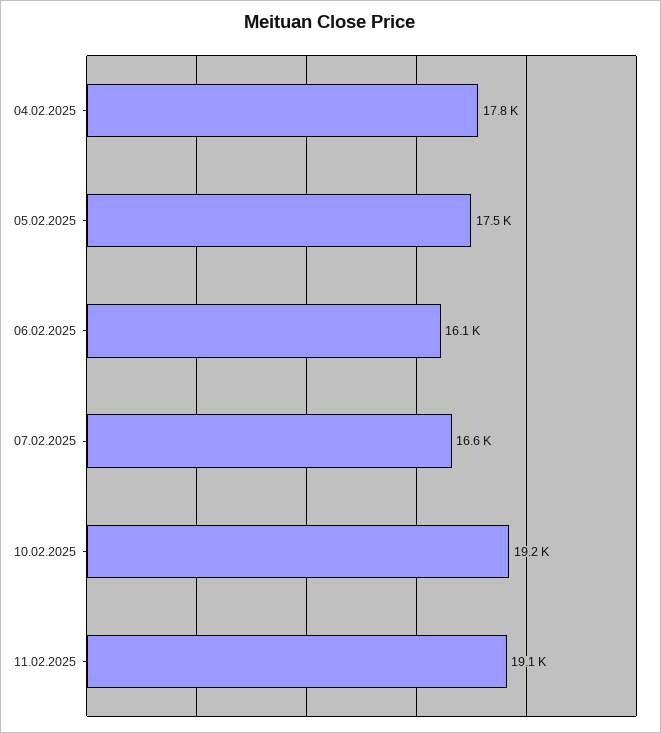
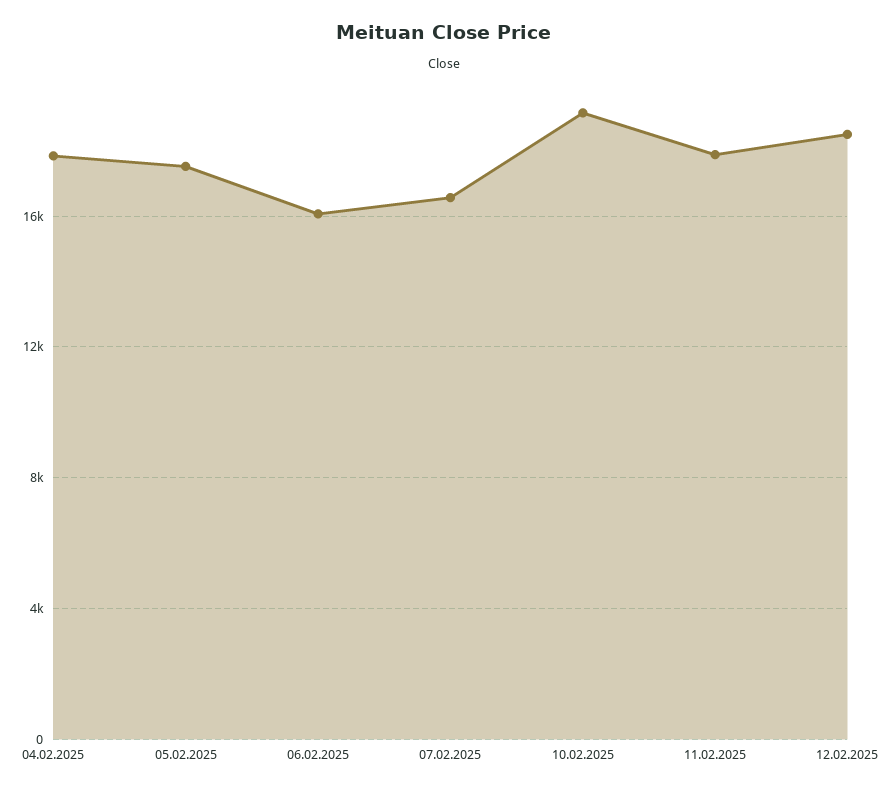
11.02.2025: 19100 -> 18000
12.02.2025: none -> 18500

